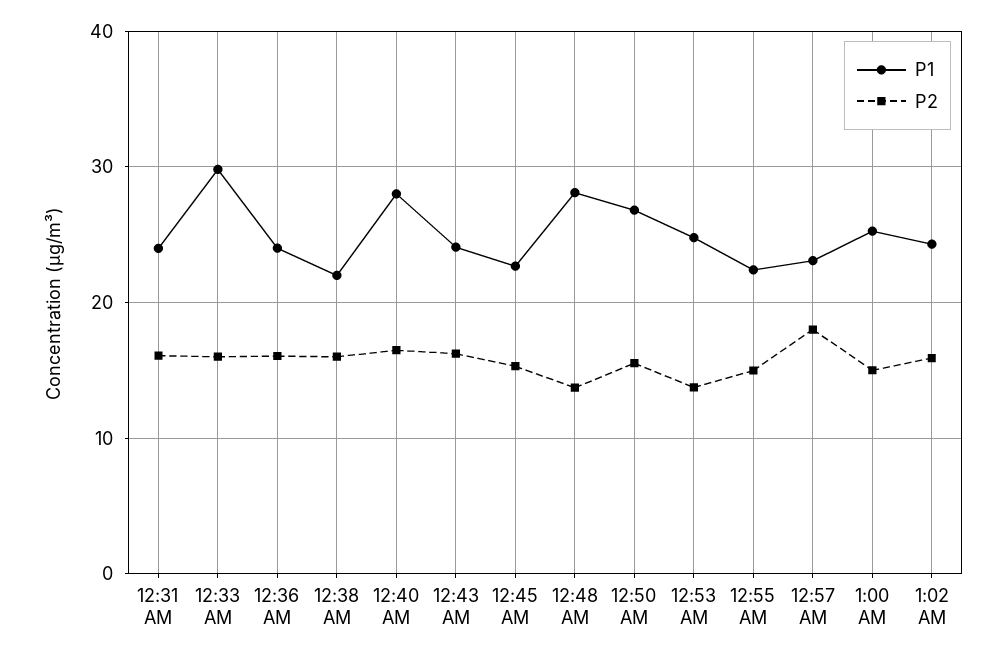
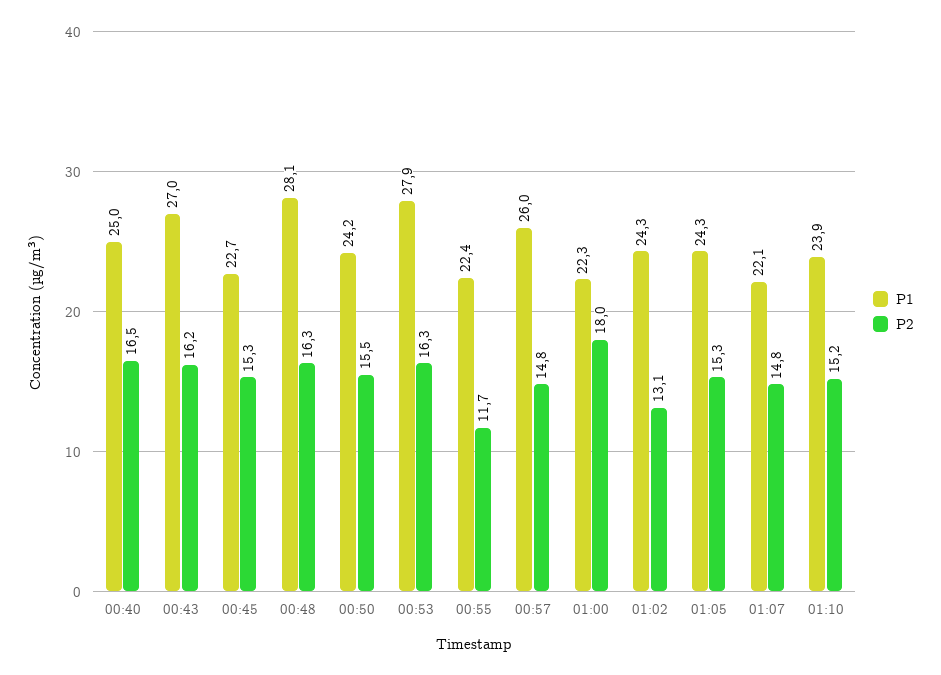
P1, 12:31 AM: 24 -> none
P2, 12:31 AM: 16 -> none
P1, 12:33 AM: 30 -> none
P2, 12:33 AM: 16 -> none
P1, 12:36 AM: 24 -> none
P2, 12:36 AM: 16 -> none
P1, 12:38 AM: 22 -> none
P2, 12:38 AM: 16 -> none
P1, 12:40 AM: 28 -> 25
P1, 12:43 AM: 24 -> 27
P2, 12:48 AM: 14 -> 16.3
P1, 12:50 AM: 27 -> 24.2
P1, 12:53 AM: 25 -> 27.9
P2, 12:53 AM: 14 -> 16.3
P2, 12:55 AM: 15 -> 11.7
P1, 12:57 AM: 23 -> 26
P2, 12:57 AM: 18 -> 14.8
P1, 1:00 AM: 25 -> 22.3
P2, 1:00 AM: 15 -> 18
P2, 1:02 AM: 16 -> 13.1
P1, 01:05: none -> 24.3
P2, 01:05: none -> 15.3
P1, 01:07: none -> 22.1
P2, 01:07: none -> 14.8
P1, 01:10: none -> 23.9
P2, 01:10: none -> 15.2

